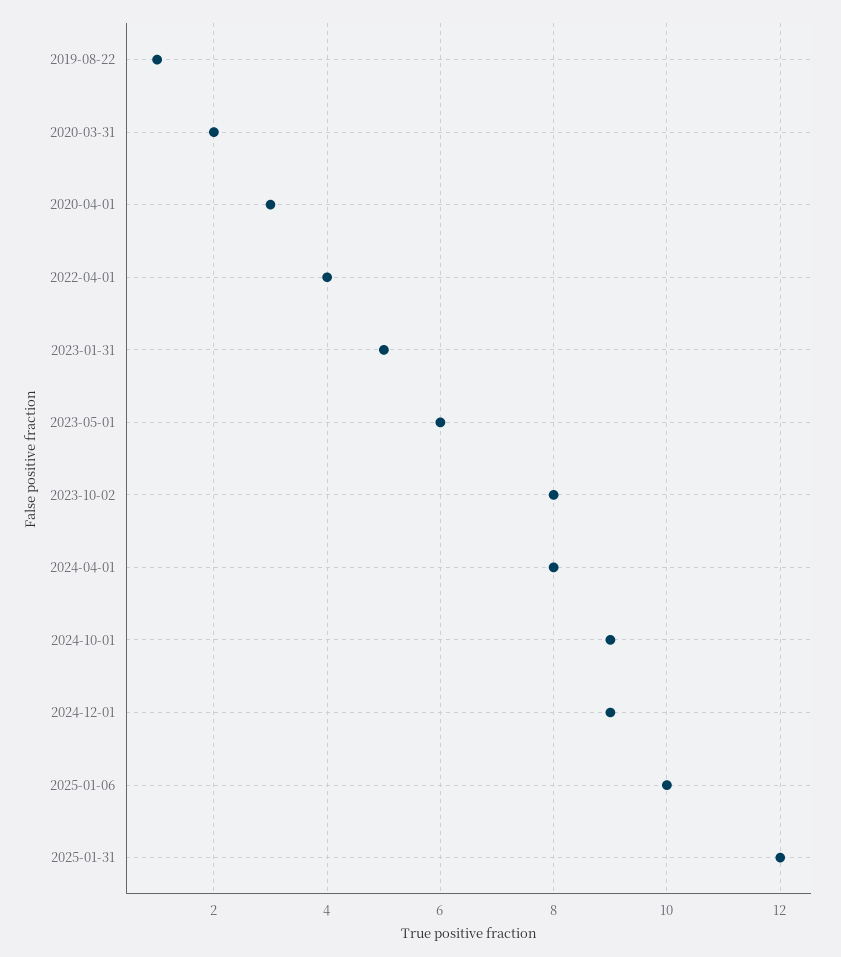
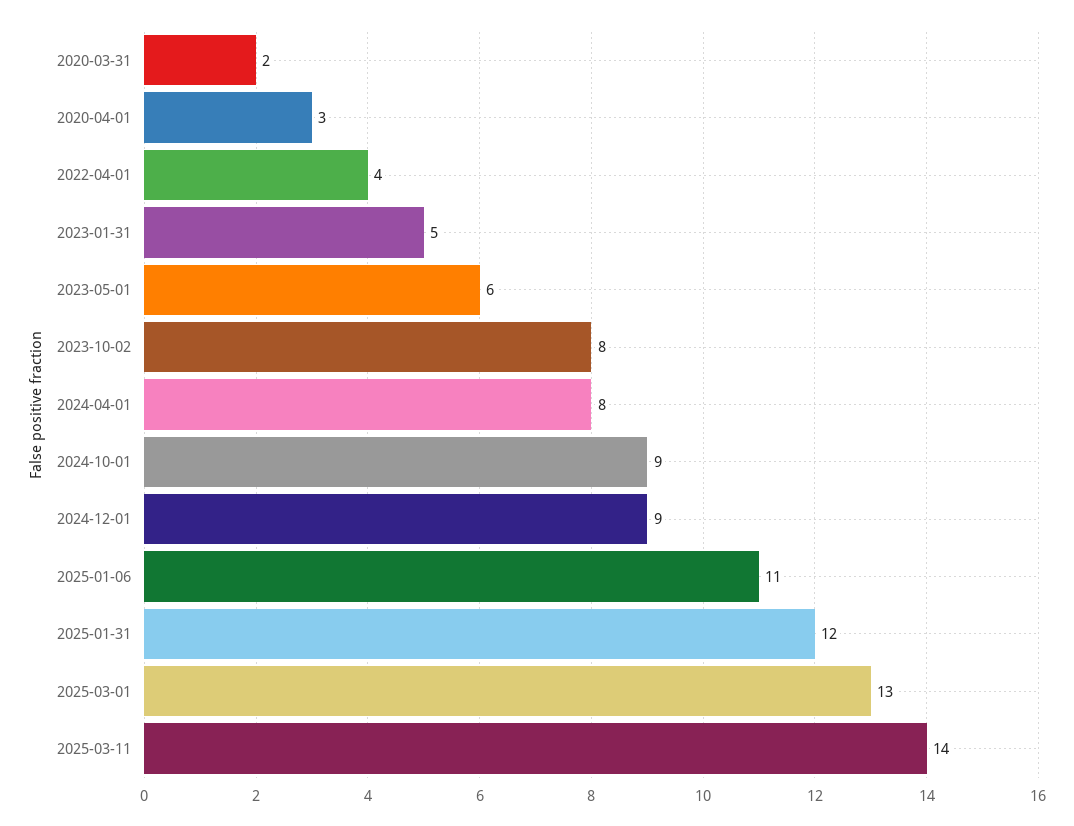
2019-08-22: 1 -> none
2025-01-06: 10 -> 11
2025-03-01: none -> 13
2025-03-11: none -> 14

